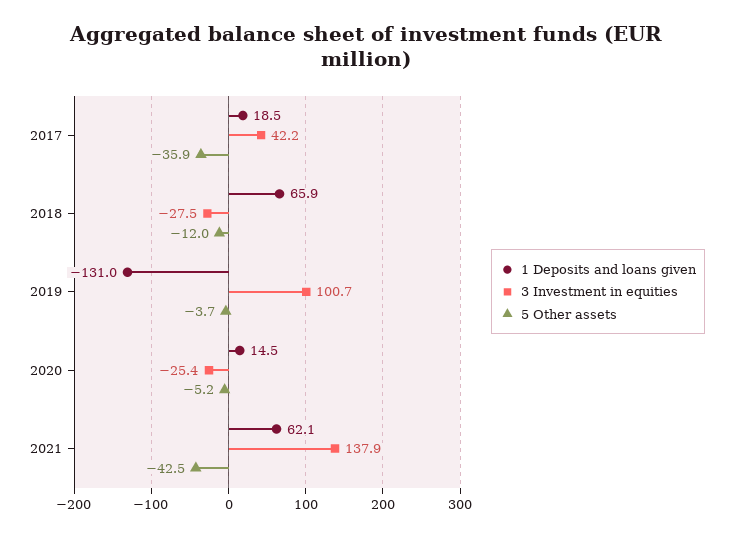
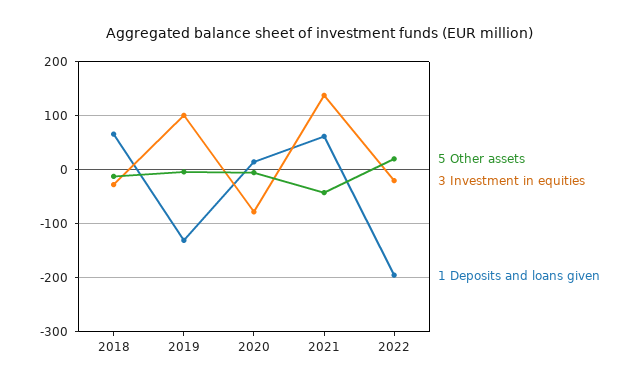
1 Deposits and loans given, 2017: 18.5 -> none
3 Investment in equities, 2017: 42.2 -> none
5 Other assets, 2017: -35.9 -> none
3 Investment in equities, 2020: -25.4 -> -80
5 Other assets, 2022: none -> 20
3 Investment in equities, 2022: none -> -20
1 Deposits and loans given, 2022: none -> -200

